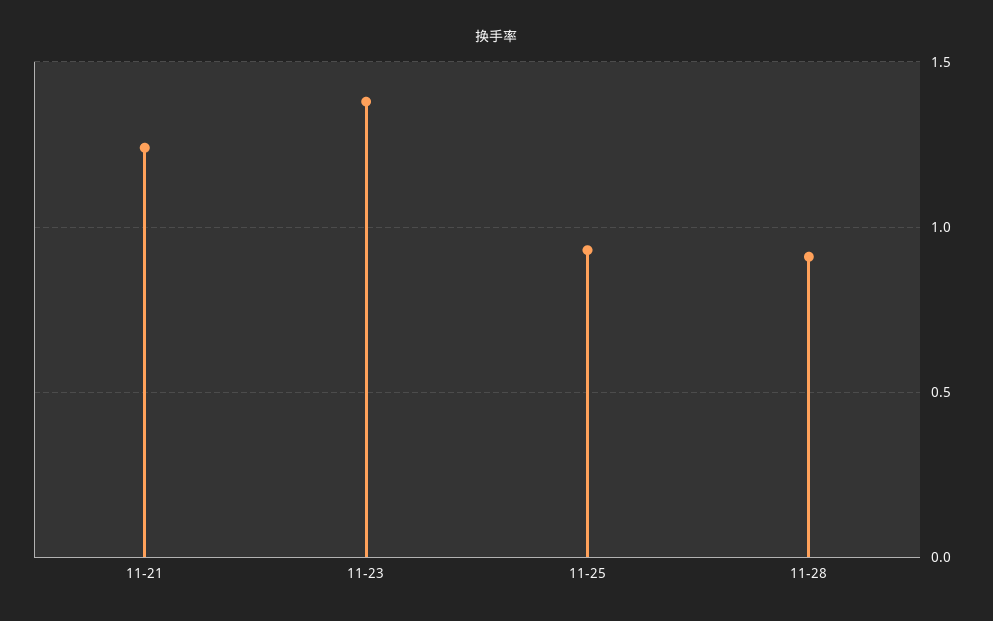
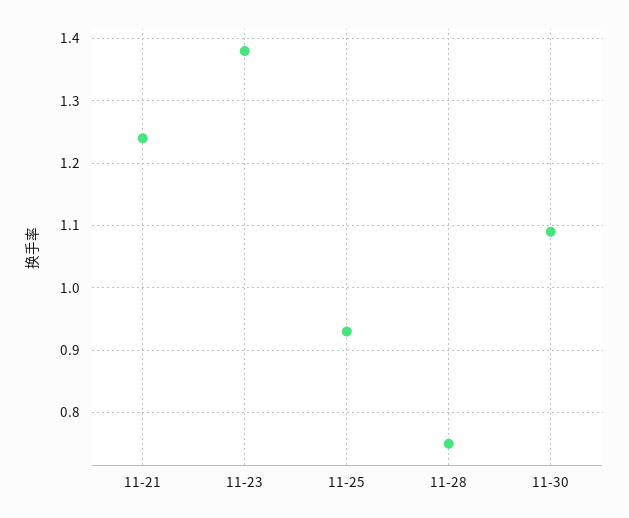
11-28: 0.9 -> 0.75
11-30: none -> 1.09

